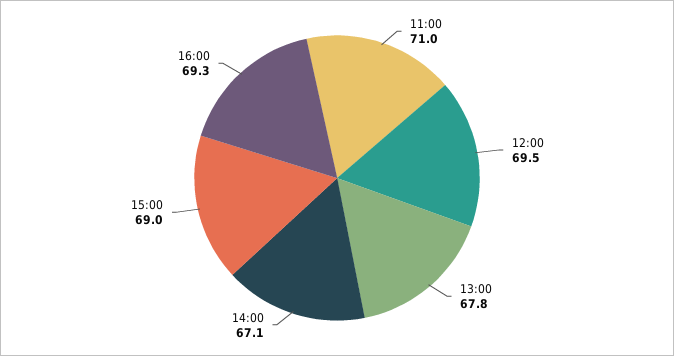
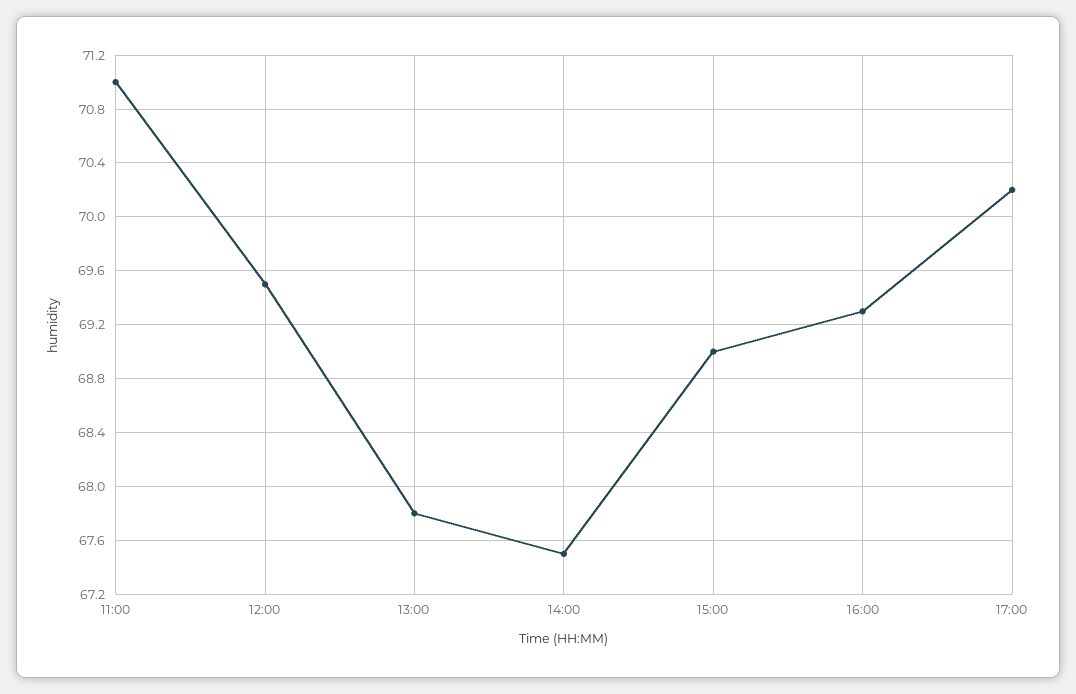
14:00: 67.1 -> 67.5
17:00: none -> 70.2

